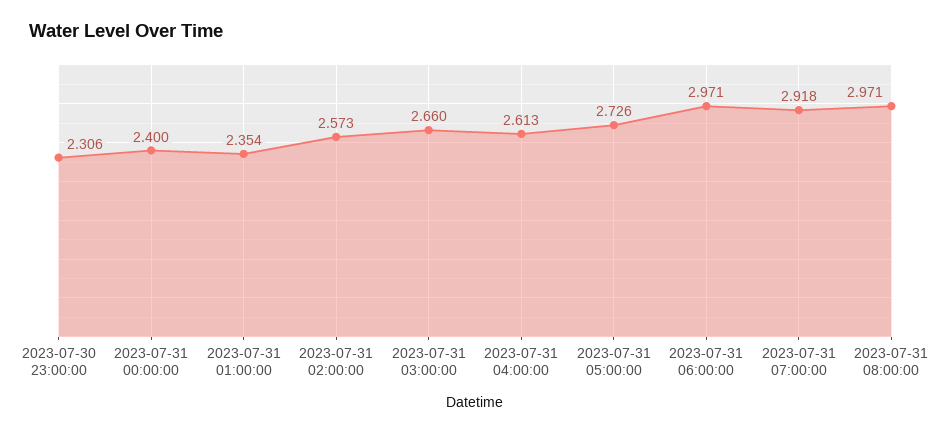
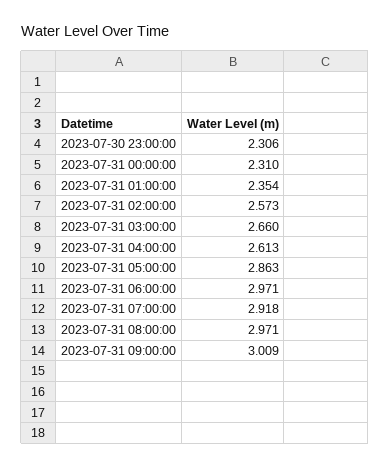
2023-07-31 00:00:00: 2.4 -> 2.31
2023-07-31 05:00:00: 2.726 -> 2.863
2023-07-31 09:00:00: none -> 3.009

